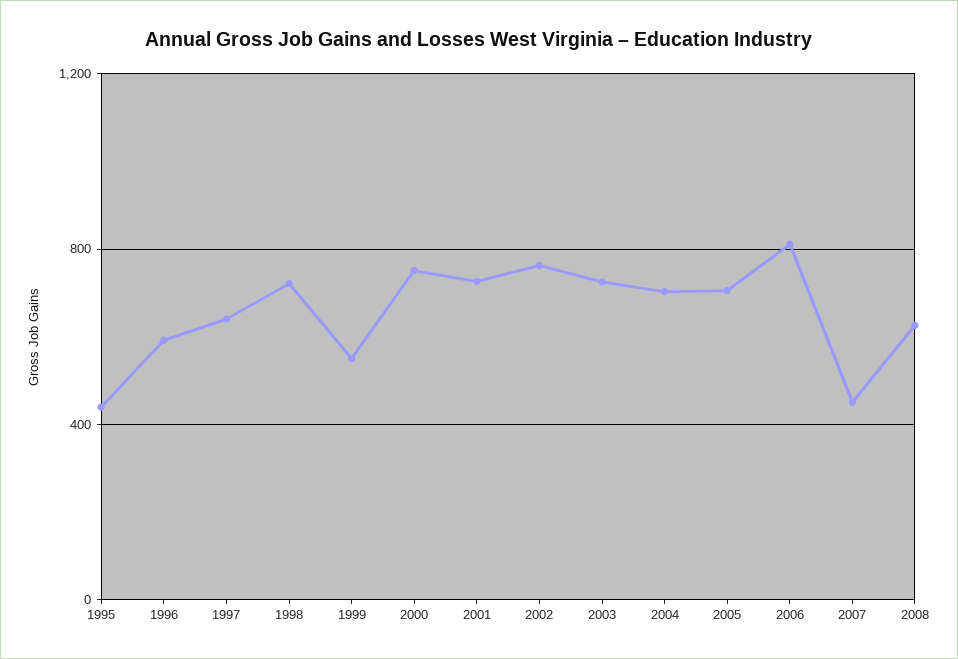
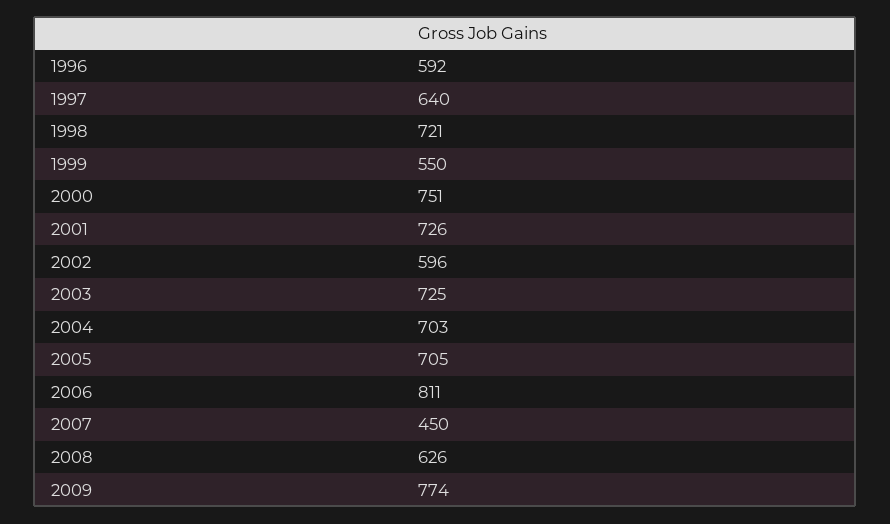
1995: 450 -> none
2002: 750 -> 596
2009: none -> 774

